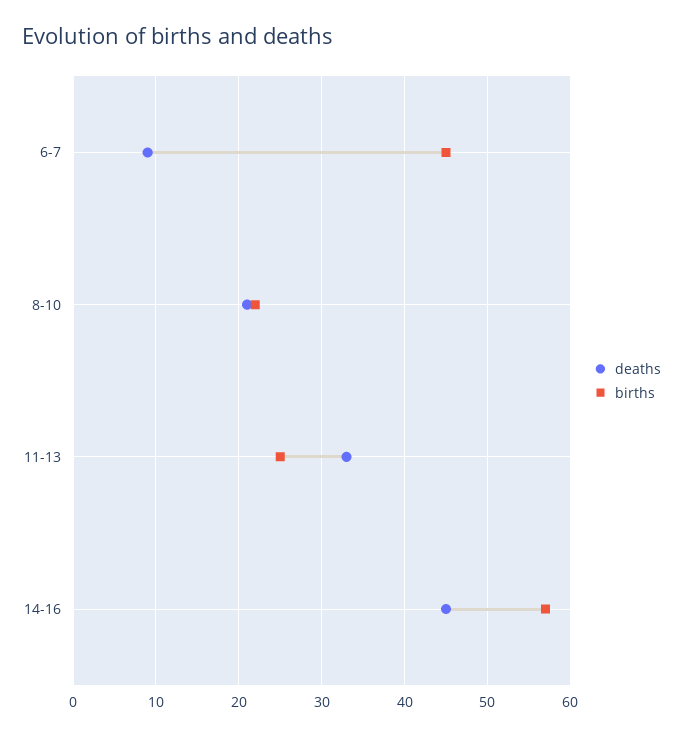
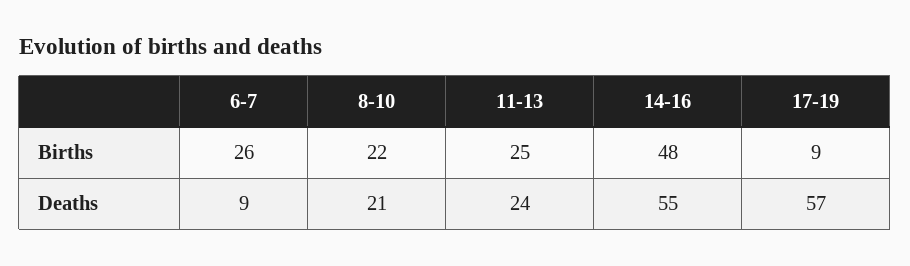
births, 6-7: 45 -> 26
deaths, 11-13: 33 -> 24
deaths, 14-16: 45 -> 55
births, 14-16: 57 -> 48
births, 17-19: none -> 9
deaths, 17-19: none -> 57

